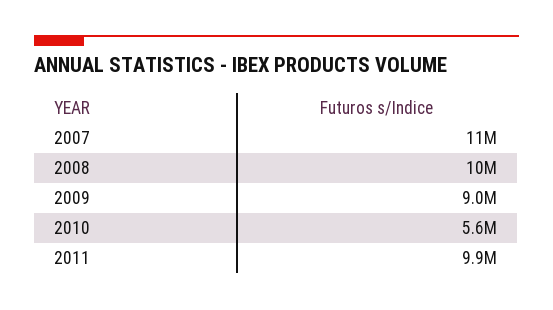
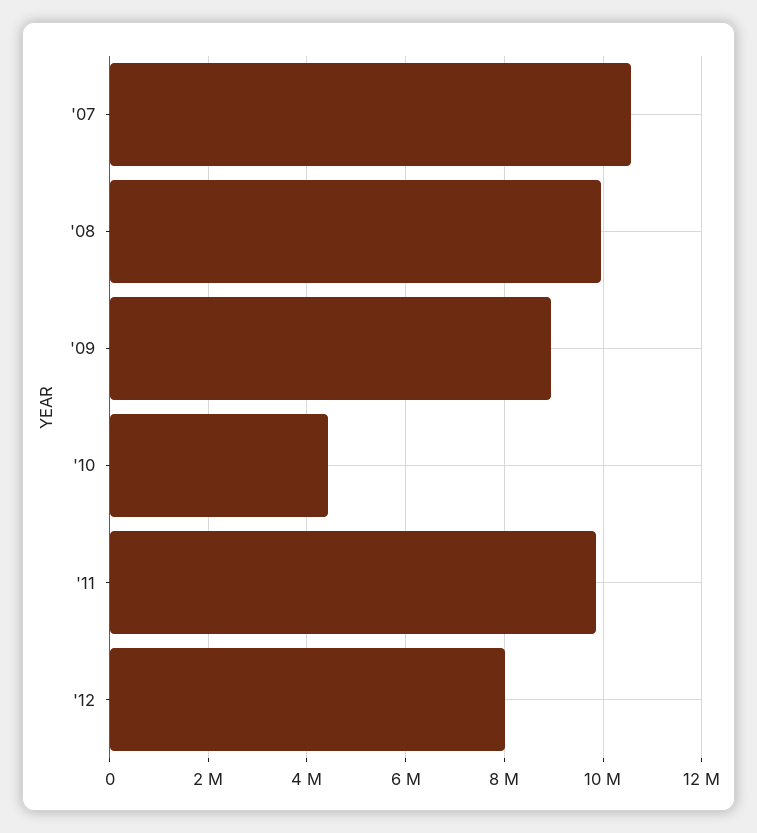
2010: 5600000 -> 4400000
'12: none -> 8000000

